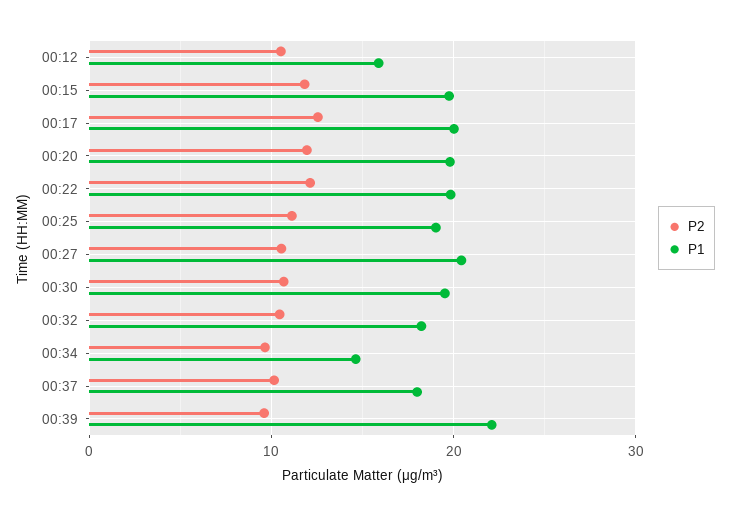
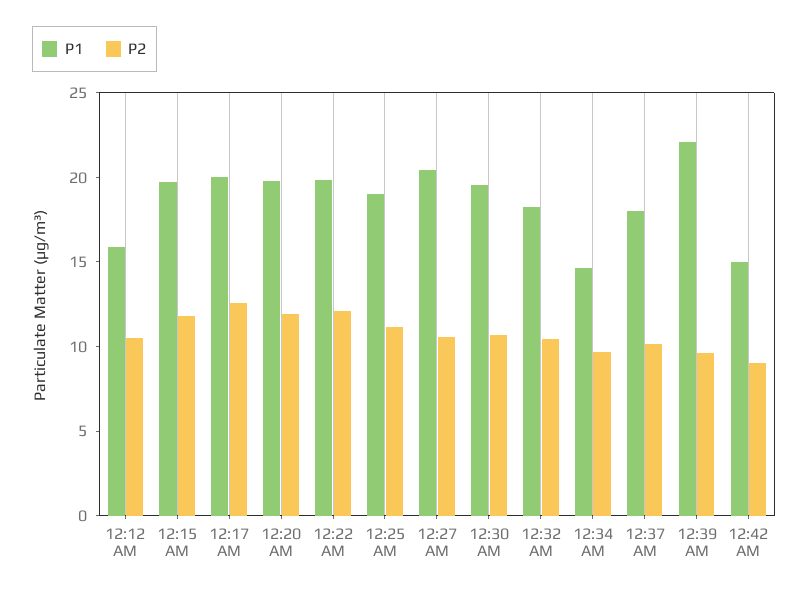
P1, 12:42 AM: none -> 15
P2, 12:42 AM: none -> 9

